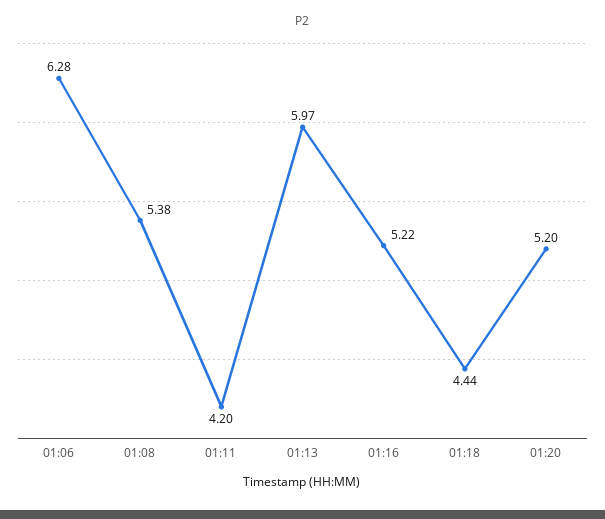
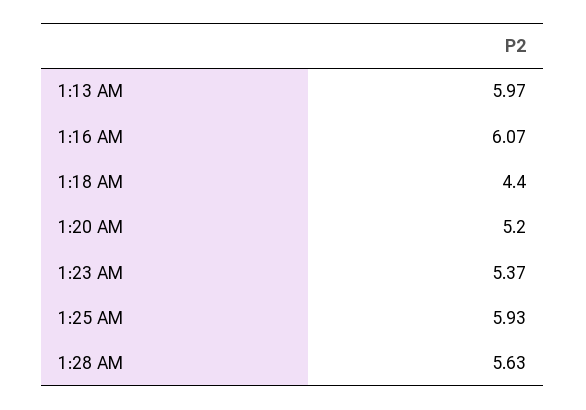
01:06: 6.28 -> none
01:08: 5.38 -> none
01:11: 4.2 -> none
01:16: 5.22 -> 6.07
01:18: 4.44 -> 4.4
1:23 AM: none -> 5.37
1:25 AM: none -> 5.93
1:28 AM: none -> 5.63

